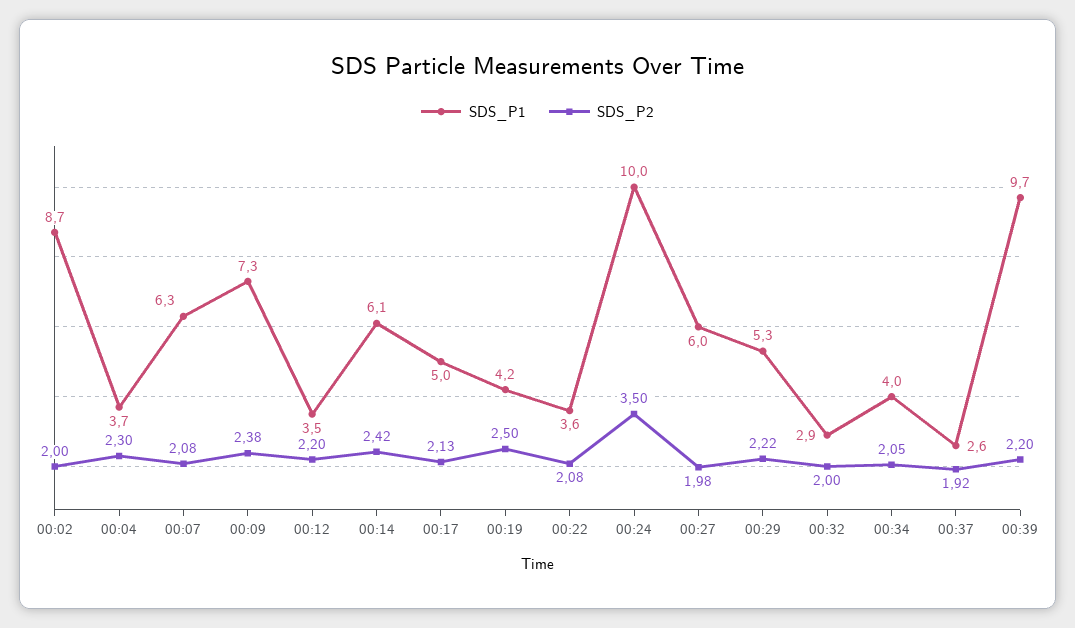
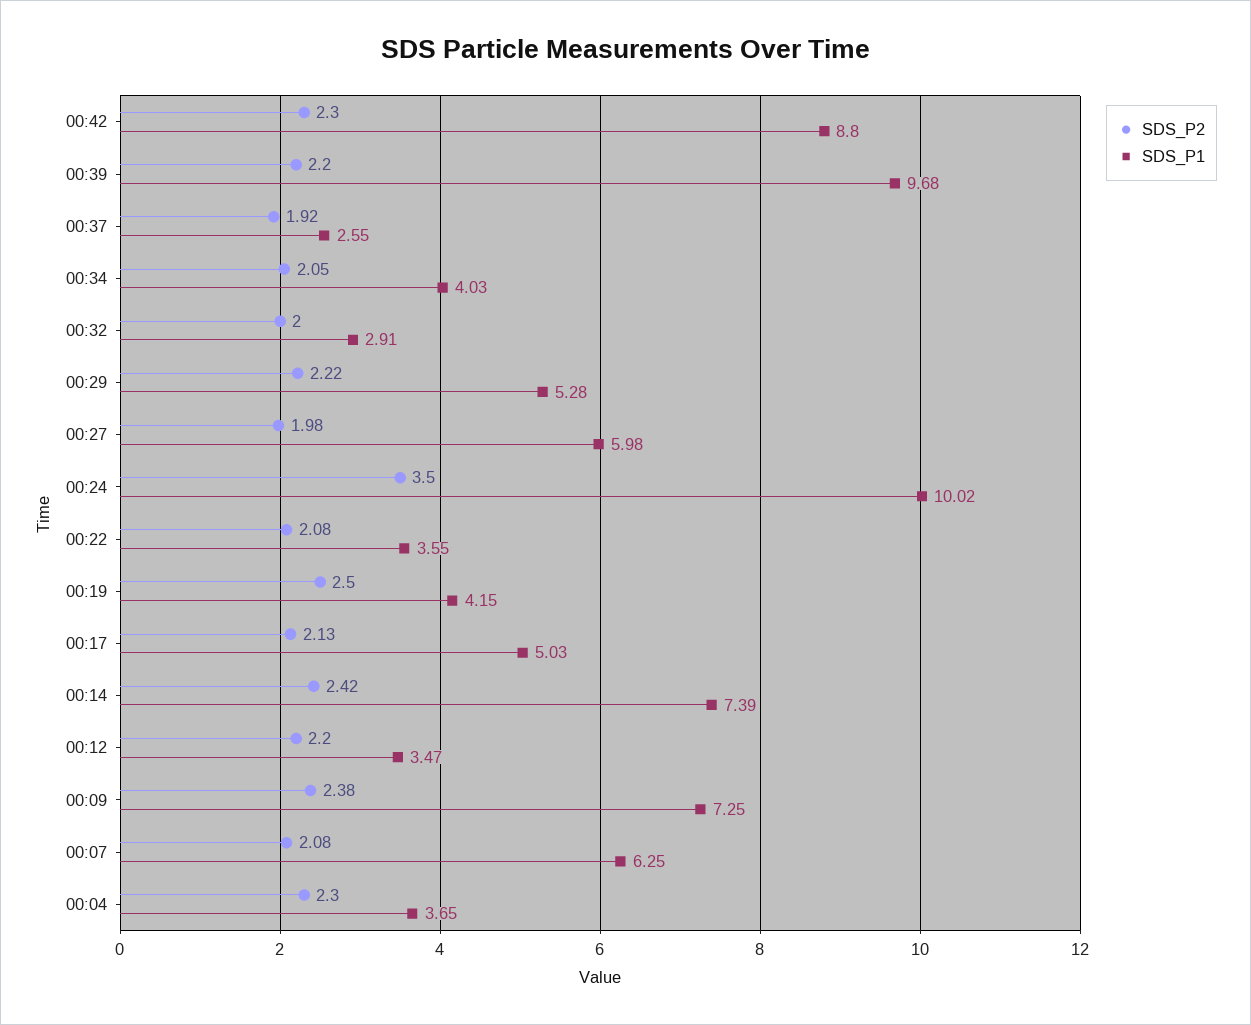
SDS_P1, 00:02: 8.7 -> none
SDS_P2, 00:02: 2 -> none
SDS_P1, 00:14: 6.1 -> 7.39
SDS_P2, 00:42: none -> 2.3
SDS_P1, 00:42: none -> 8.8

